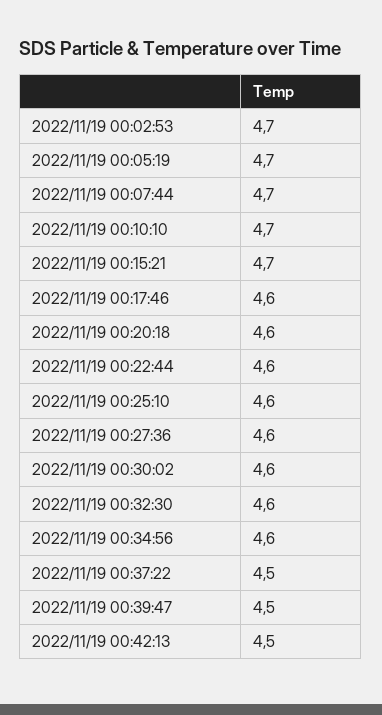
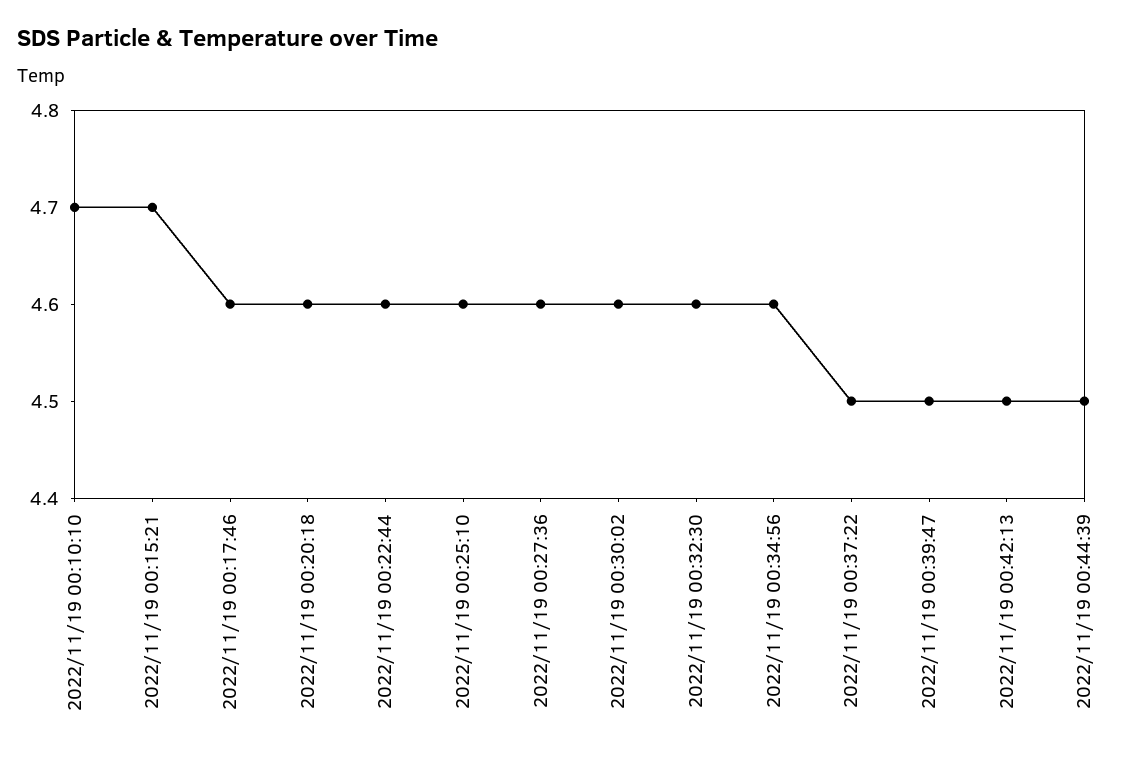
2022/11/19 00:02:53: 4.7 -> none
2022/11/19 00:05:19: 4.7 -> none
2022/11/19 00:07:44: 4.7 -> none
2022/11/19 00:44:39: none -> 4.5

